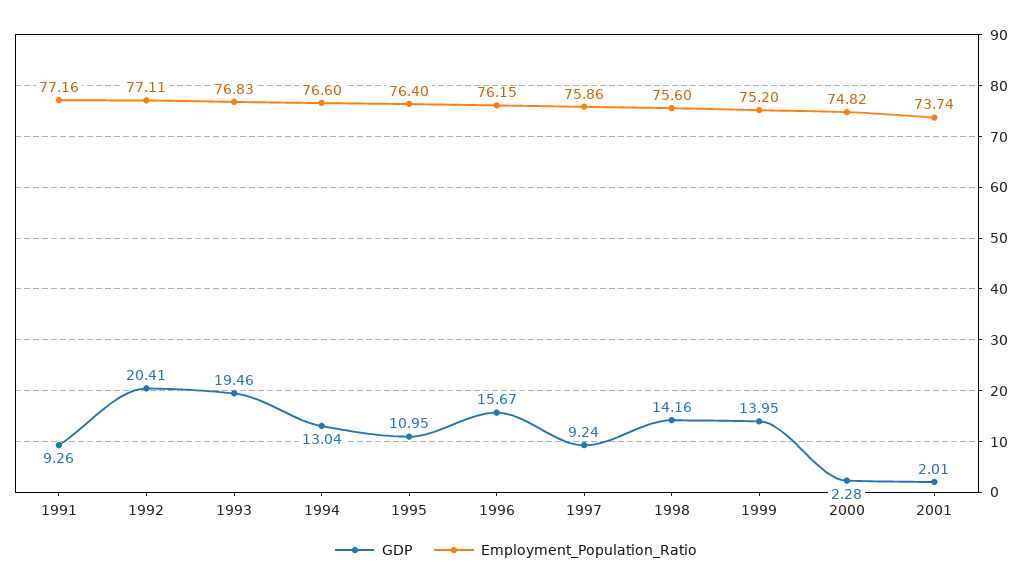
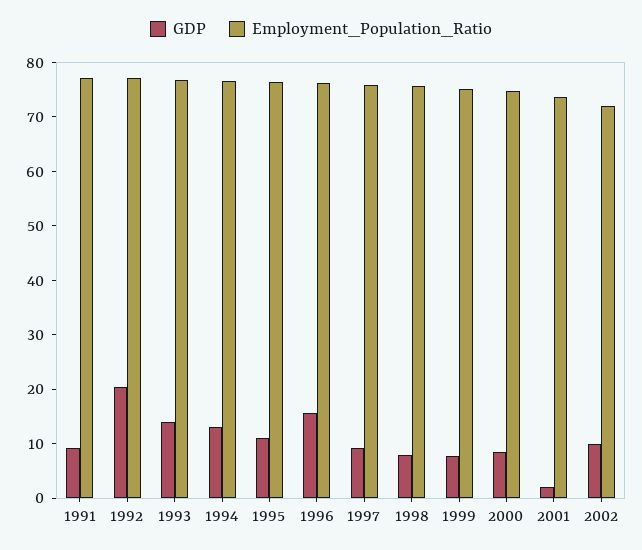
GDP, 1993: 19.46 -> 14
GDP, 1998: 14.16 -> 8
GDP, 1999: 13.95 -> 8
GDP, 2000: 2.28 -> 8
GDP, 2002: none -> 10
Employment_Population_Ratio, 2002: none -> 72

